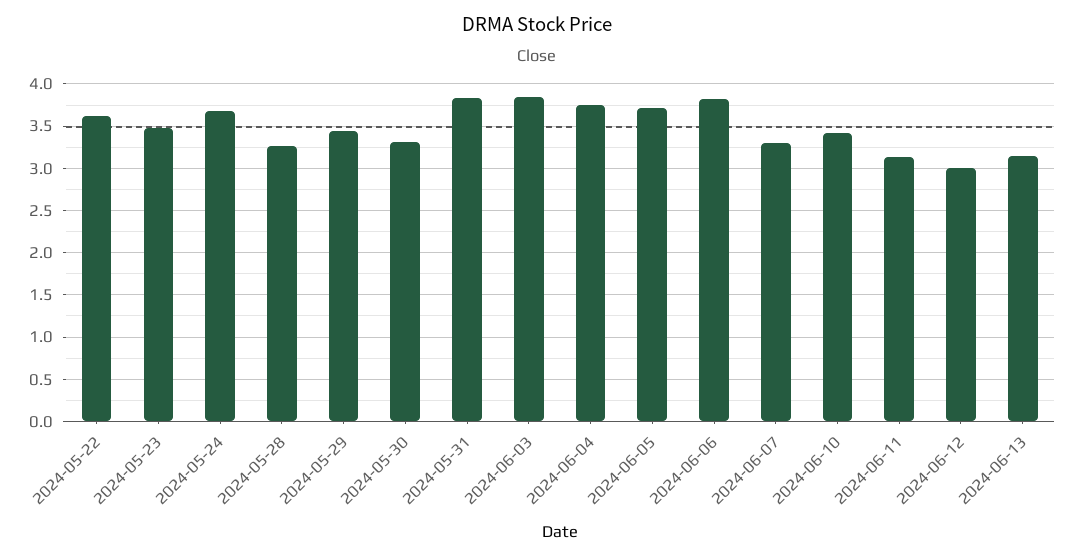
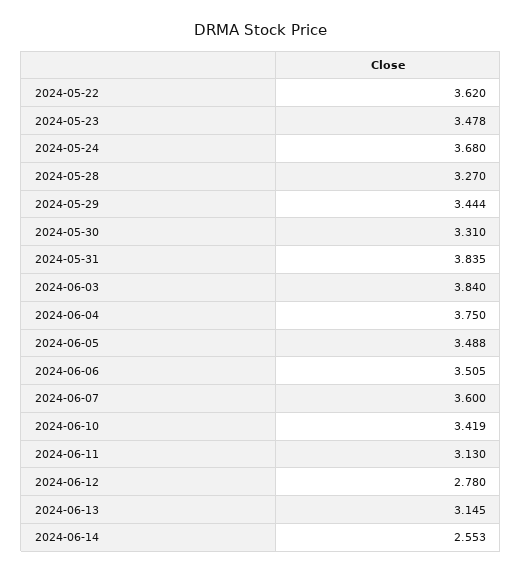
2024-06-05: 3.7 -> 3.488
2024-06-06: 3.8 -> 3.505
2024-06-07: 3.3 -> 3.6
2024-06-12: 3 -> 2.78
2024-06-14: none -> 2.553

